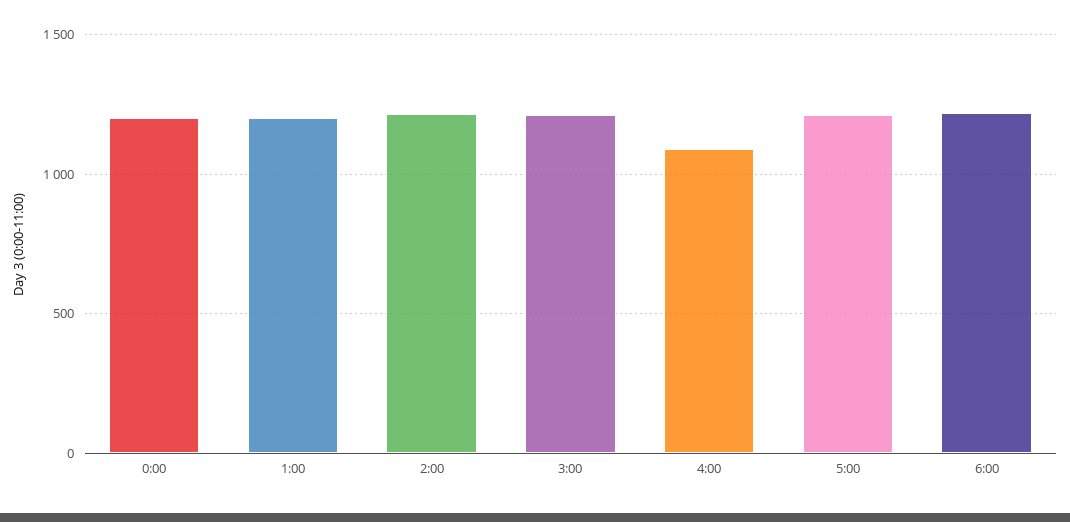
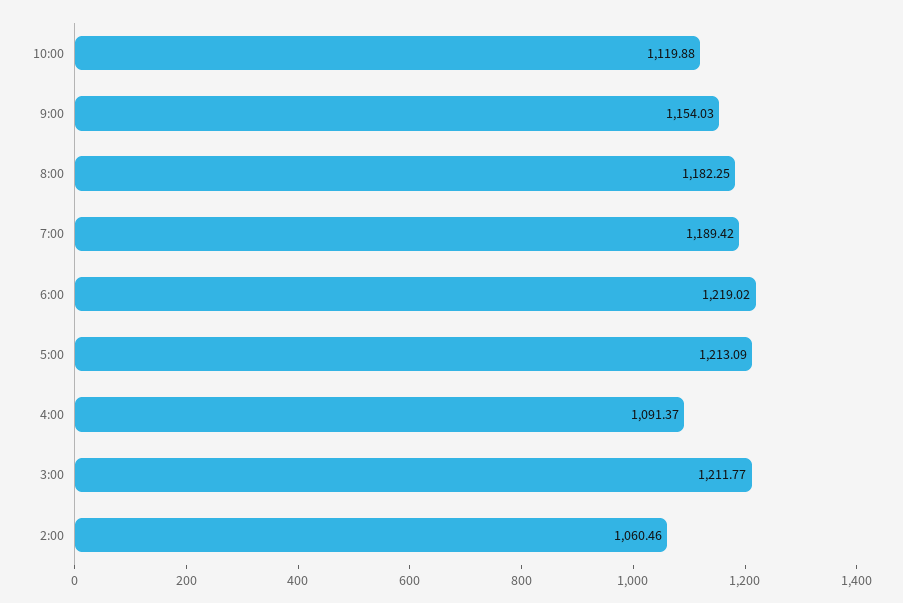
0:00: 1200 -> none
1:00: 1200 -> none
2:00: 1200 -> 1060.46
10:00: none -> 1119.88
9:00: none -> 1154.03
8:00: none -> 1182.25
7:00: none -> 1189.42

